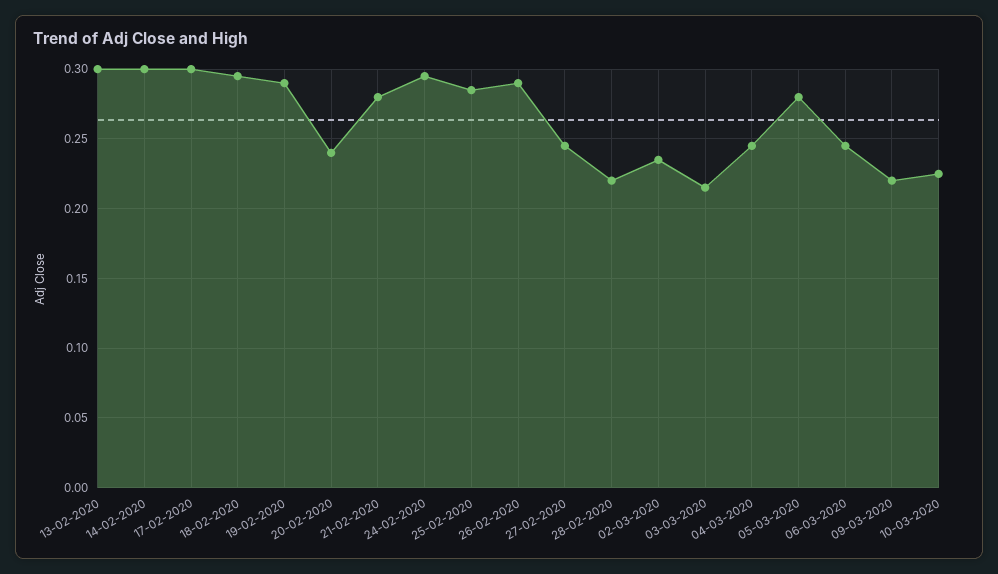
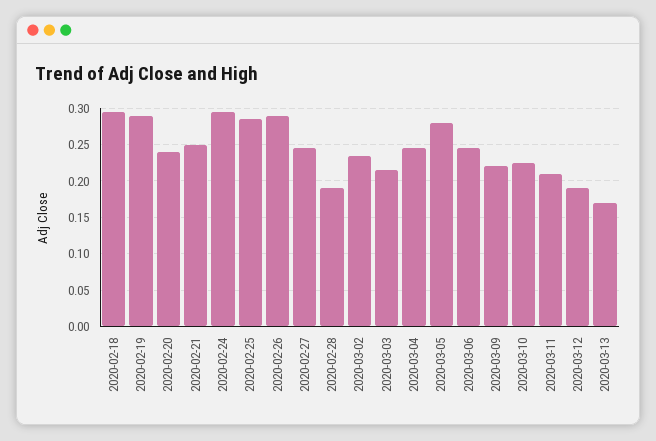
13-02-2020: 0.3 -> none
14-02-2020: 0.3 -> none
17-02-2020: 0.3 -> none
21-02-2020: 0.28 -> 0.25
28-02-2020: 0.22 -> 0.19
2020-03-11: none -> 0.21
2020-03-12: none -> 0.19
2020-03-13: none -> 0.17

